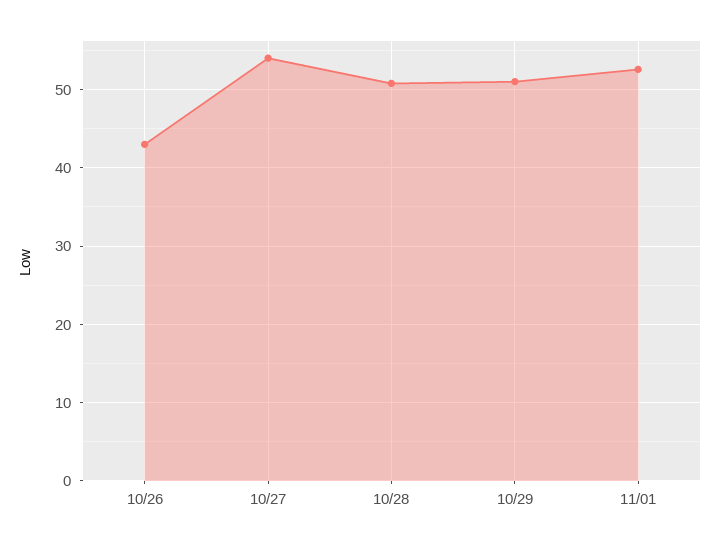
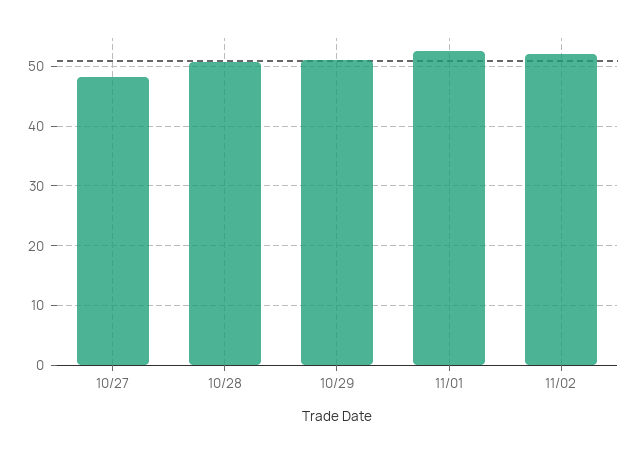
10/26: 43 -> none
10/27: 54 -> 48
11/02: none -> 52

